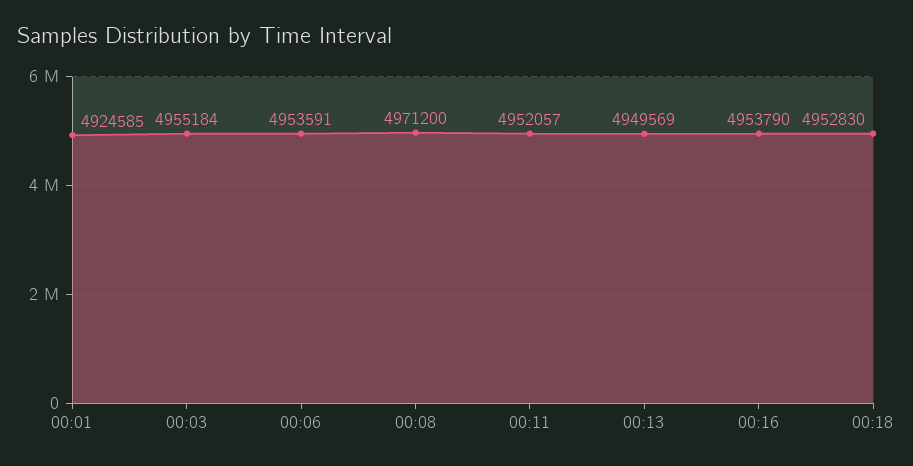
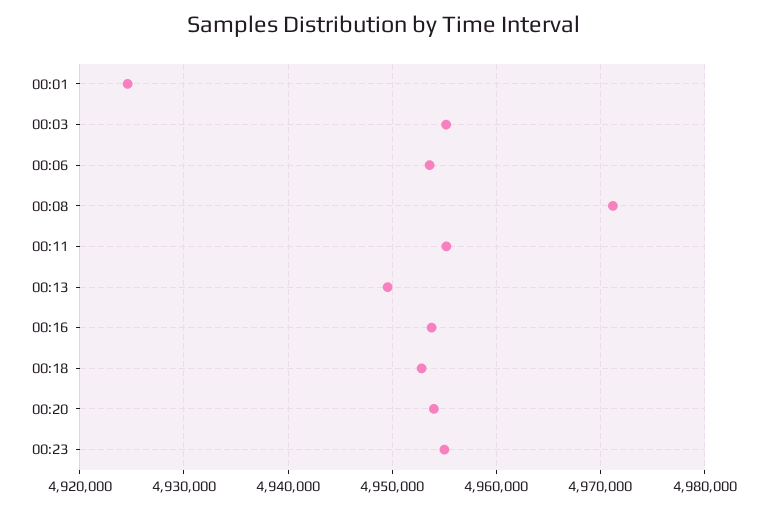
00:11: 4952057 -> 4955000
00:20: none -> 4954000
00:23: none -> 4955000

